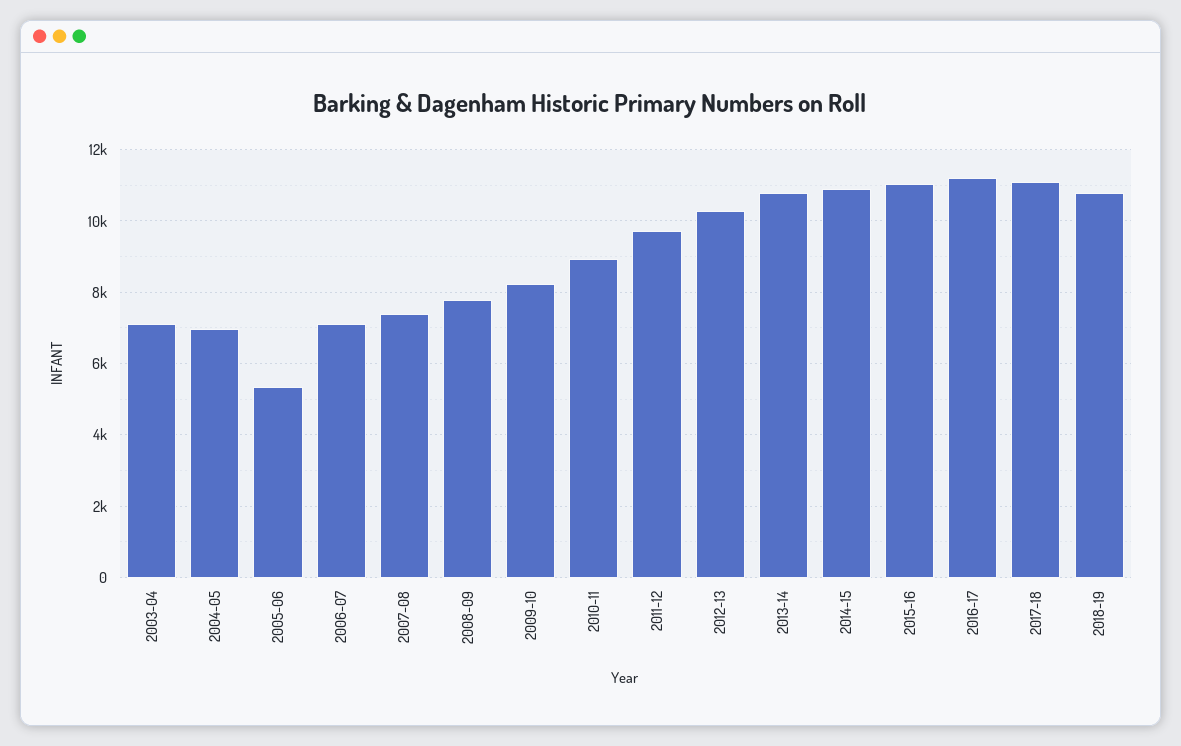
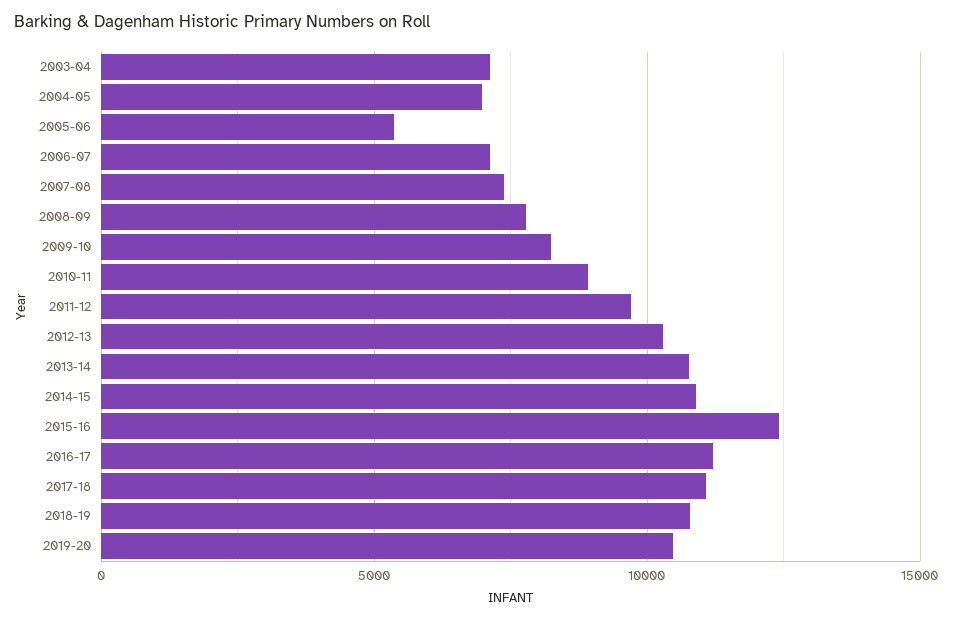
2015-16: 11000 -> 12500
2019-20: none -> 10500

